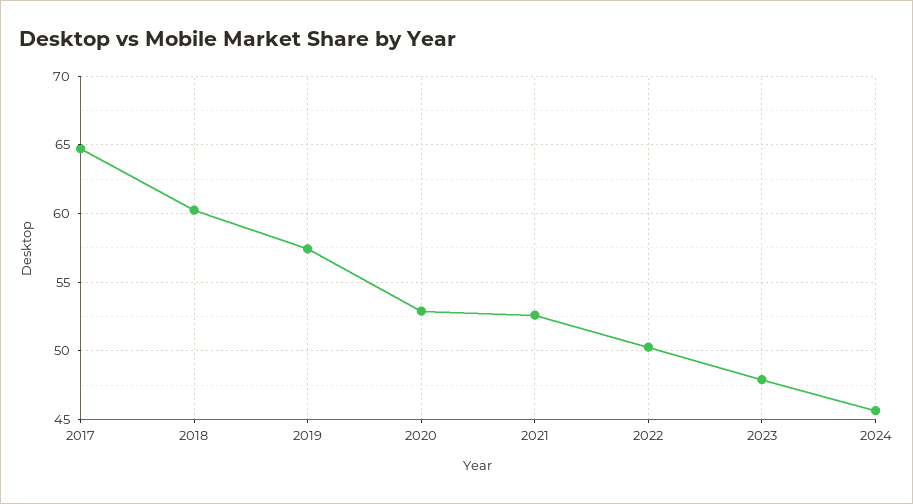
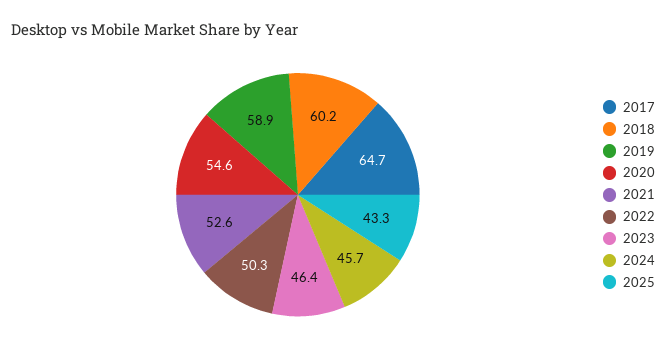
2019: 57.5 -> 58.9
2020: 53 -> 54.6
2023: 48 -> 46.4
2025: none -> 43.3

